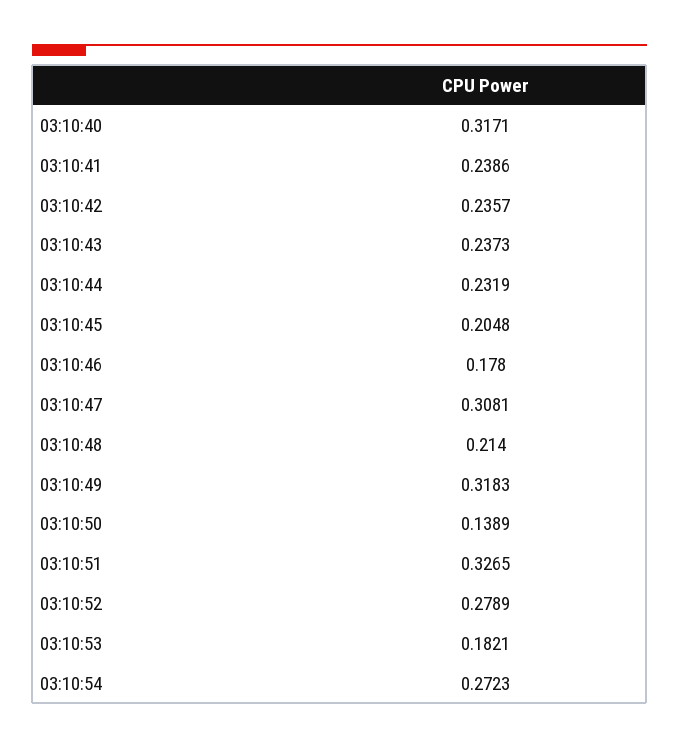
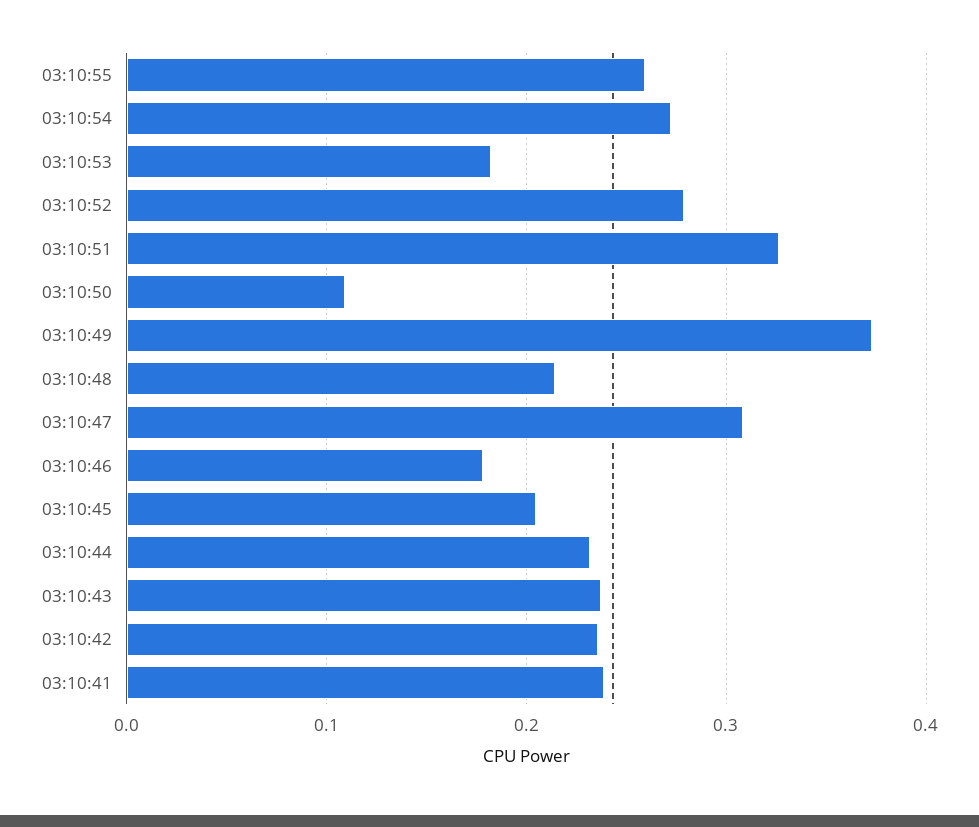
03:10:40: 0.3171 -> none
03:10:49: 0.3183 -> 0.37
03:10:50: 0.1389 -> 0.11
03:10:55: none -> 0.26

